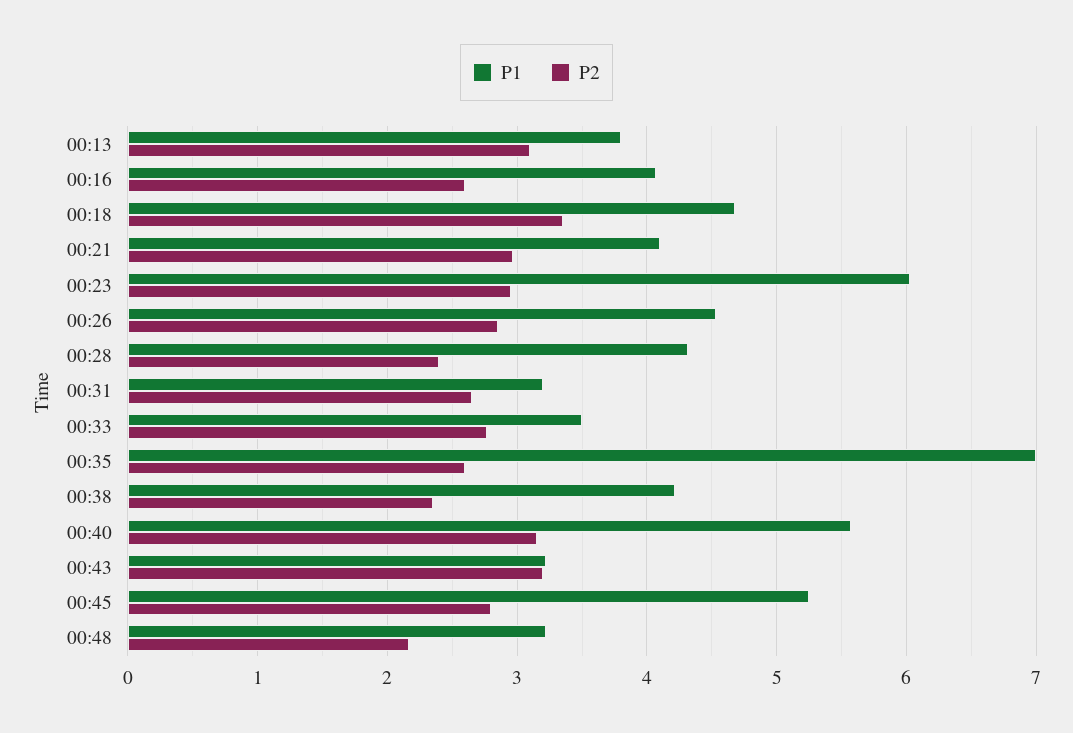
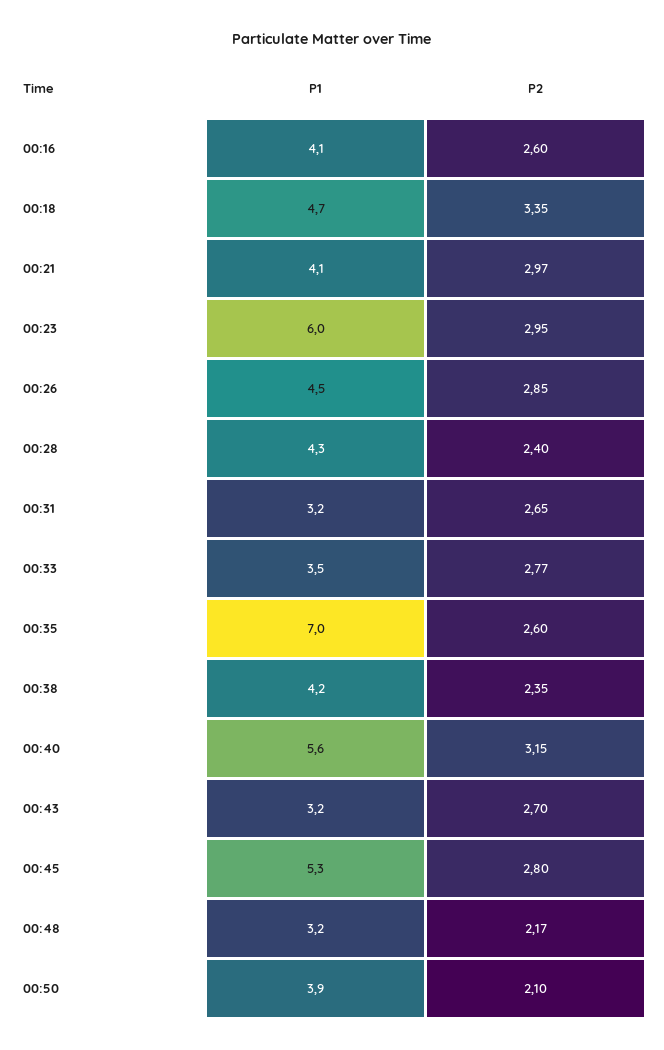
P1, 00:13: 3.8 -> none
P2, 00:13: 3.1 -> none
P2, 00:43: 3.2 -> 2.7
P1, 00:50: none -> 3.9
P2, 00:50: none -> 2.1

